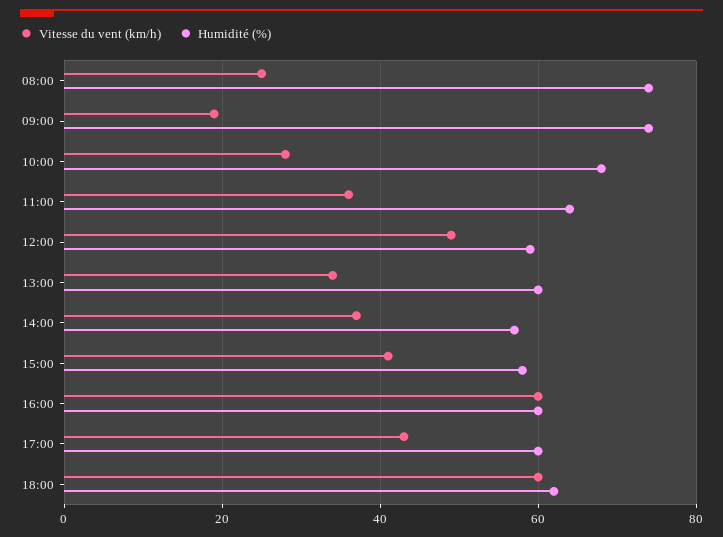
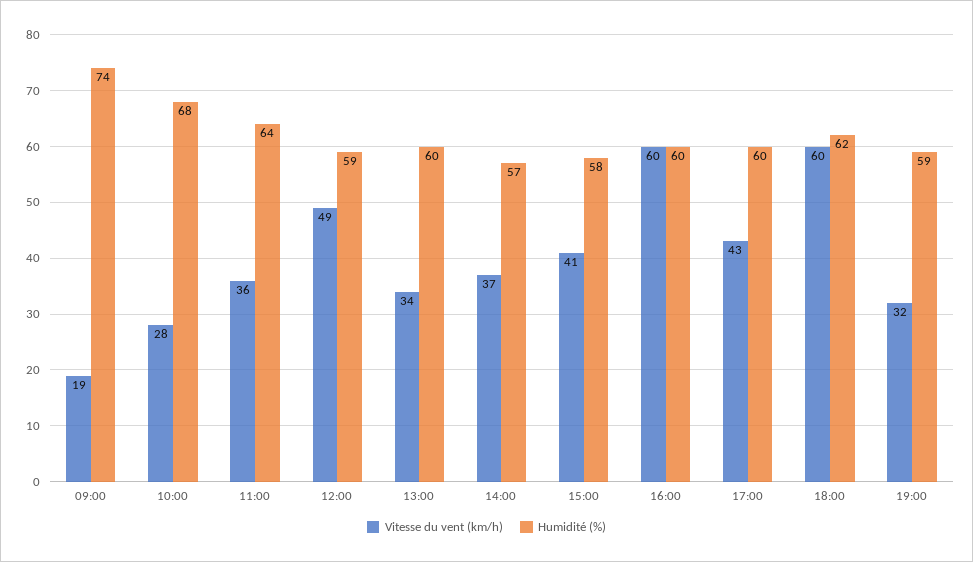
Vitesse du vent (km/h), 08:00: 25 -> none
Humidité (%), 08:00: 75 -> none
Vitesse du vent (km/h), 19:00: none -> 32
Humidité (%), 19:00: none -> 59

